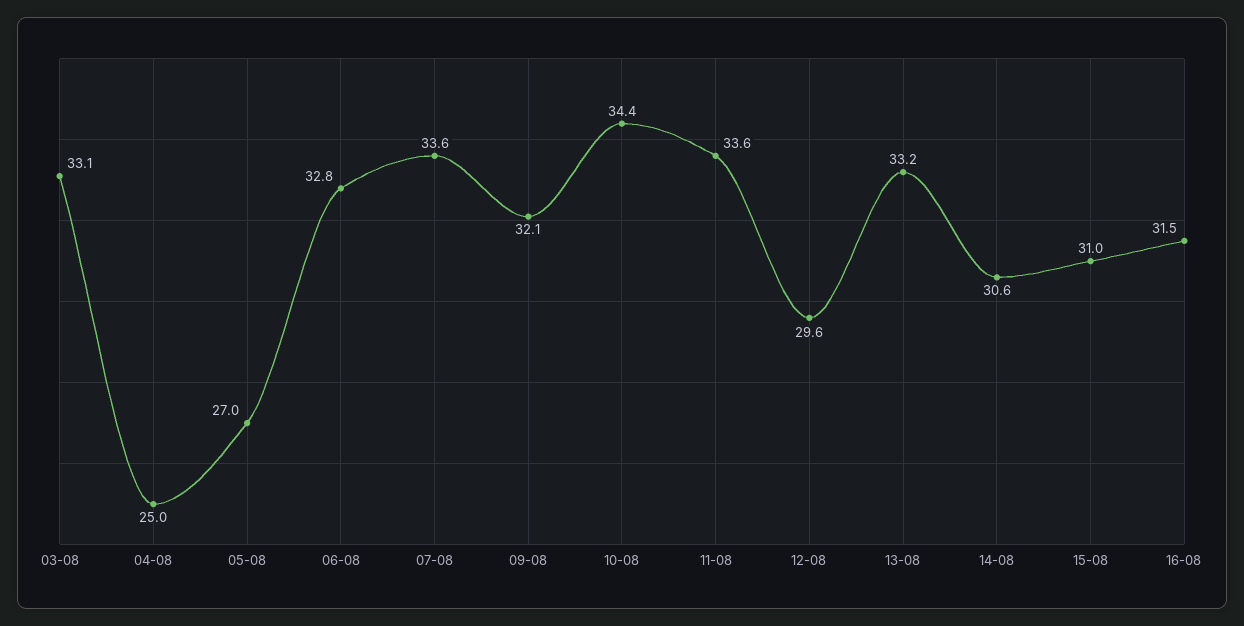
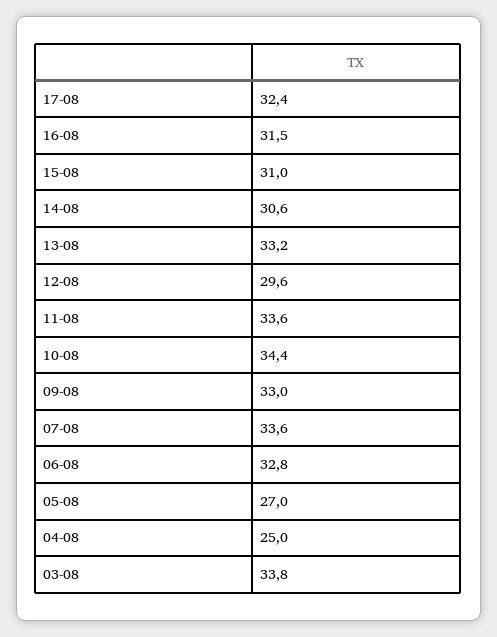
03-08: 33.1 -> 33.8
09-08: 32.1 -> 33
17-08: none -> 32.4

